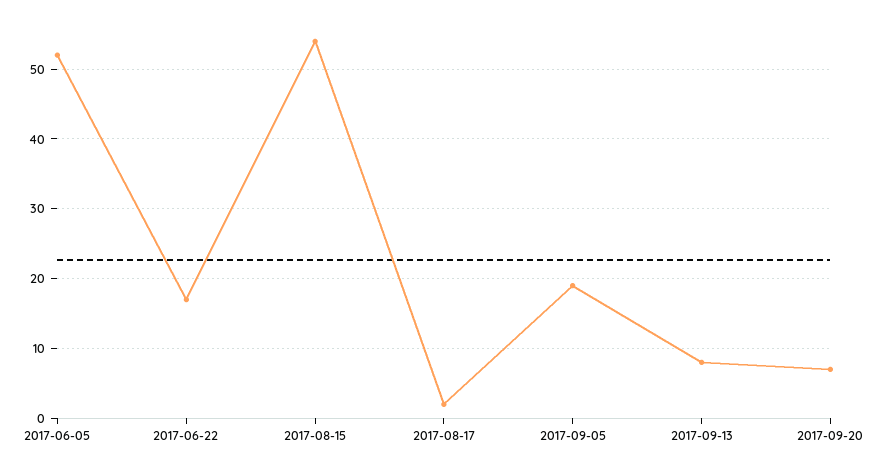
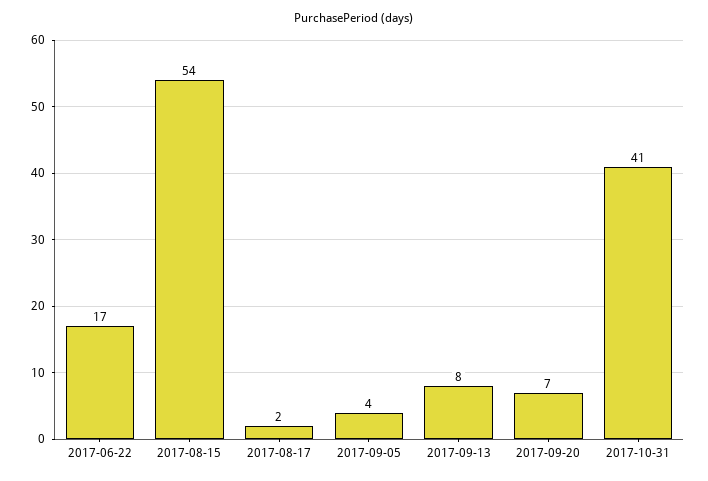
2017-06-05: 52 -> none
2017-09-05: 19 -> 4
2017-10-31: none -> 41

